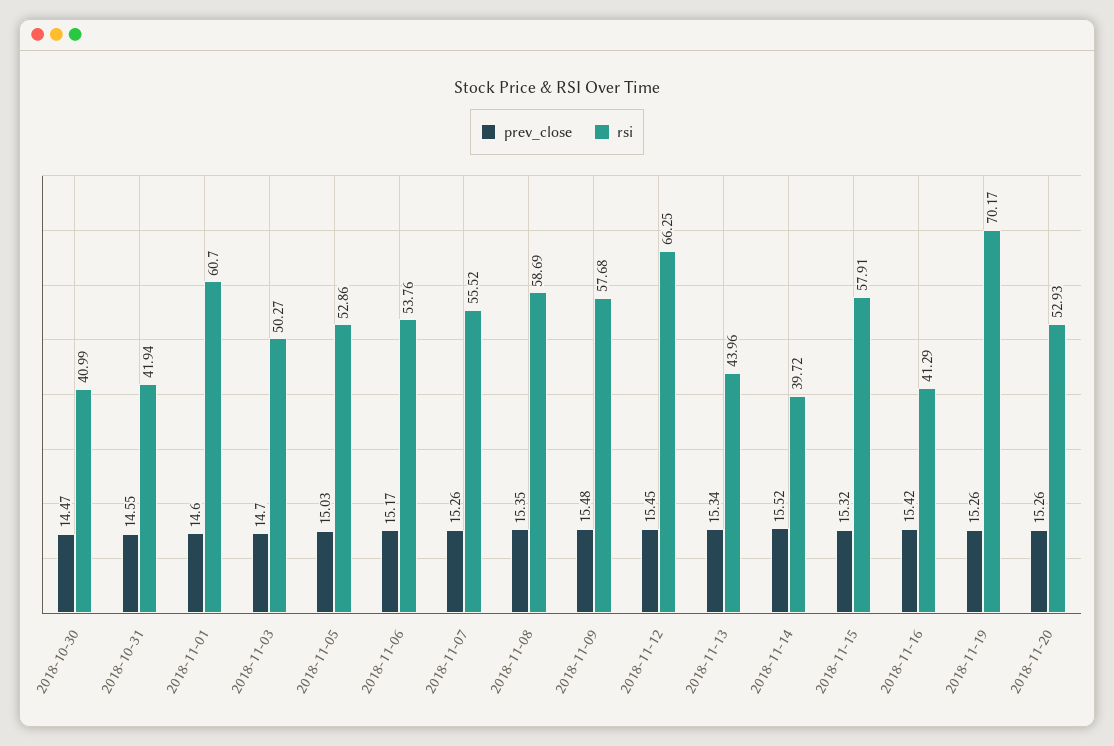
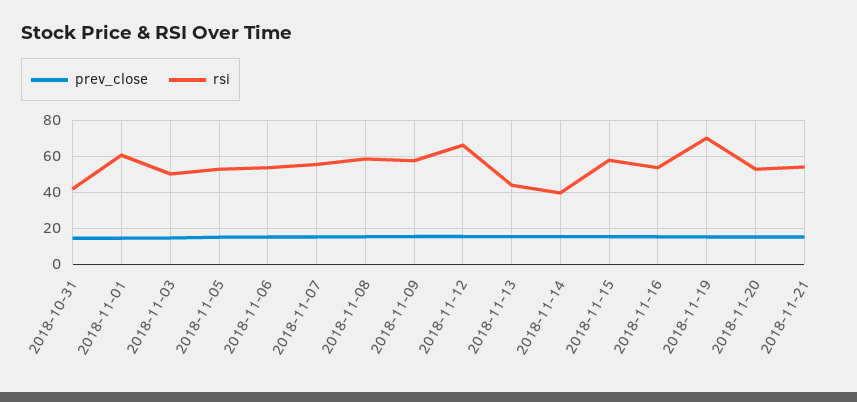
prev_close, 2018-10-30: 14.47 -> none
rsi, 2018-10-30: 40.99 -> none
rsi, 2018-11-16: 41.29 -> 55
prev_close, 2018-11-21: none -> 15
rsi, 2018-11-21: none -> 55

